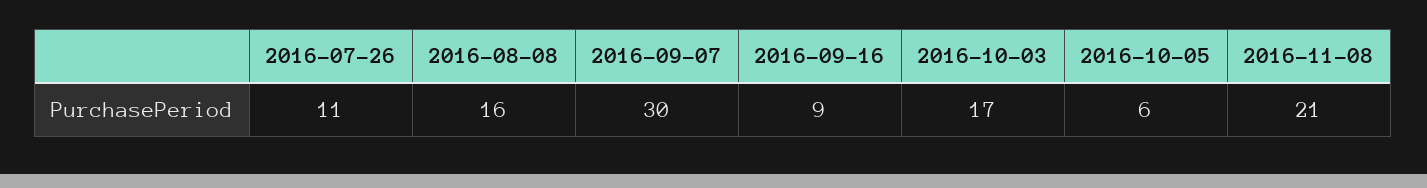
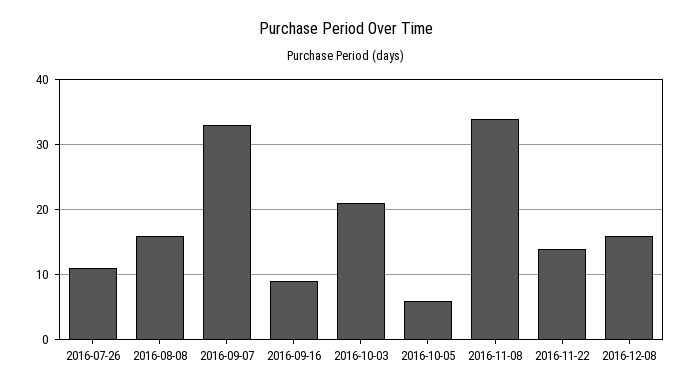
2016-09-07: 30 -> 33
2016-10-03: 17 -> 21
2016-11-08: 21 -> 34
2016-11-22: none -> 14
2016-12-08: none -> 16

